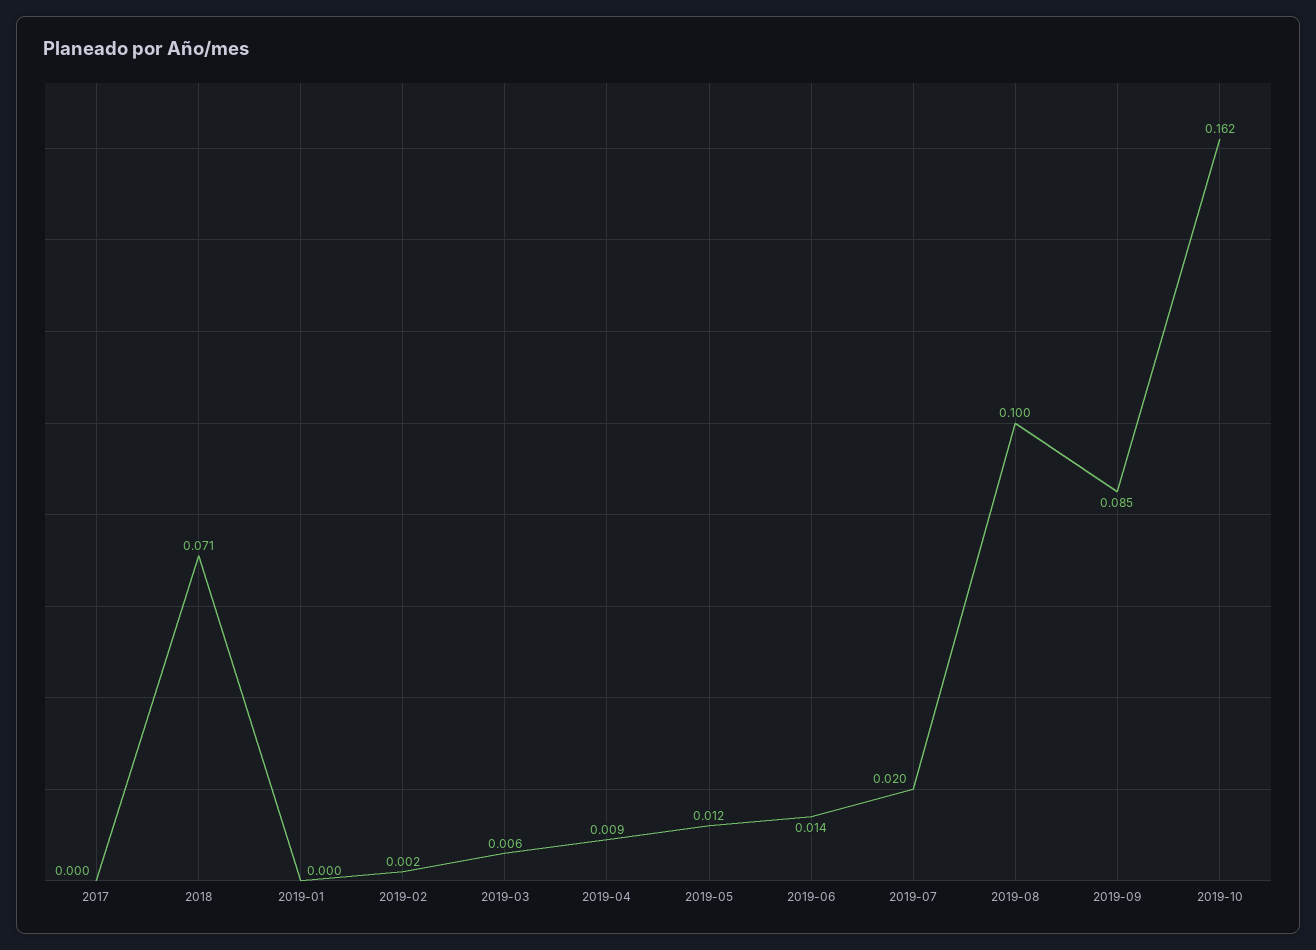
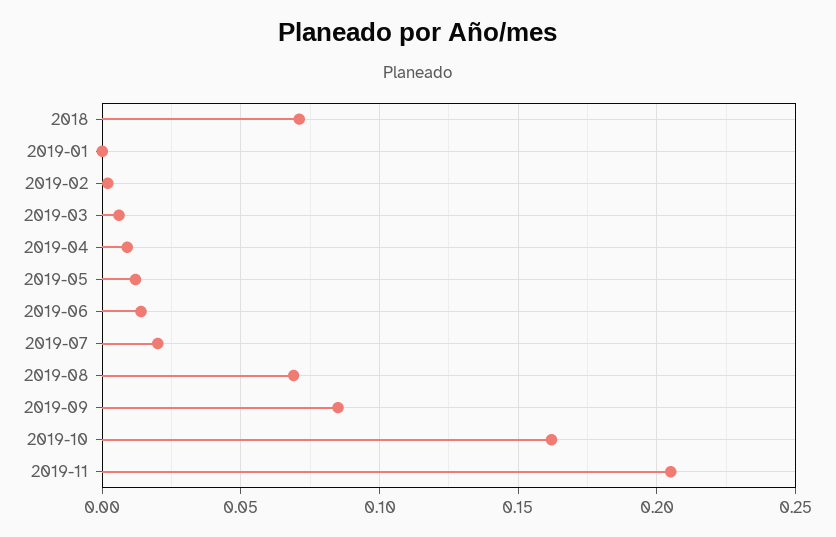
2017: 0 -> none
2019-08: 0.1 -> 0.07
2019-11: none -> 0.205

